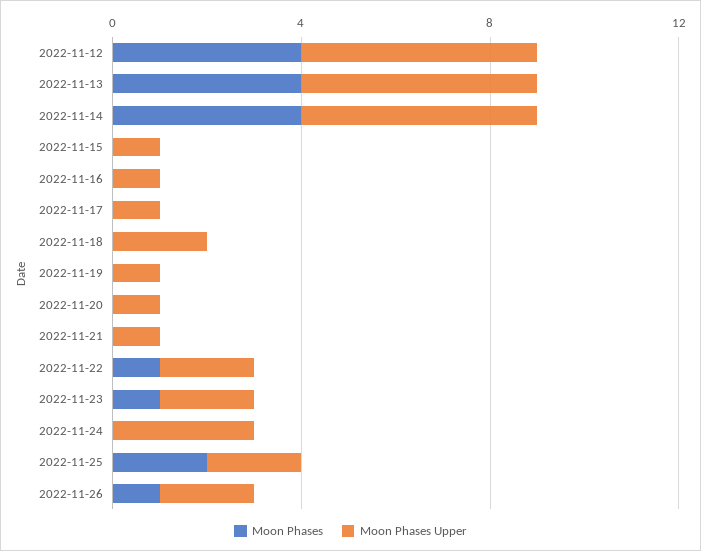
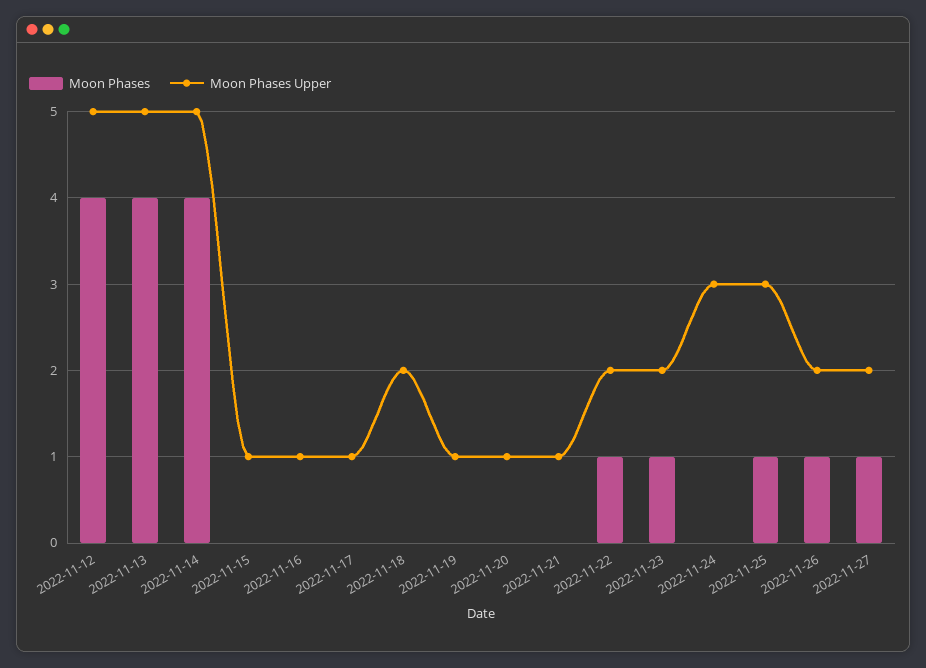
Moon Phases, 2022-11-25: 2 -> 1
Moon Phases Upper, 2022-11-25: 2 -> 3
Moon Phases, 2022-11-27: none -> 1
Moon Phases Upper, 2022-11-27: none -> 2

